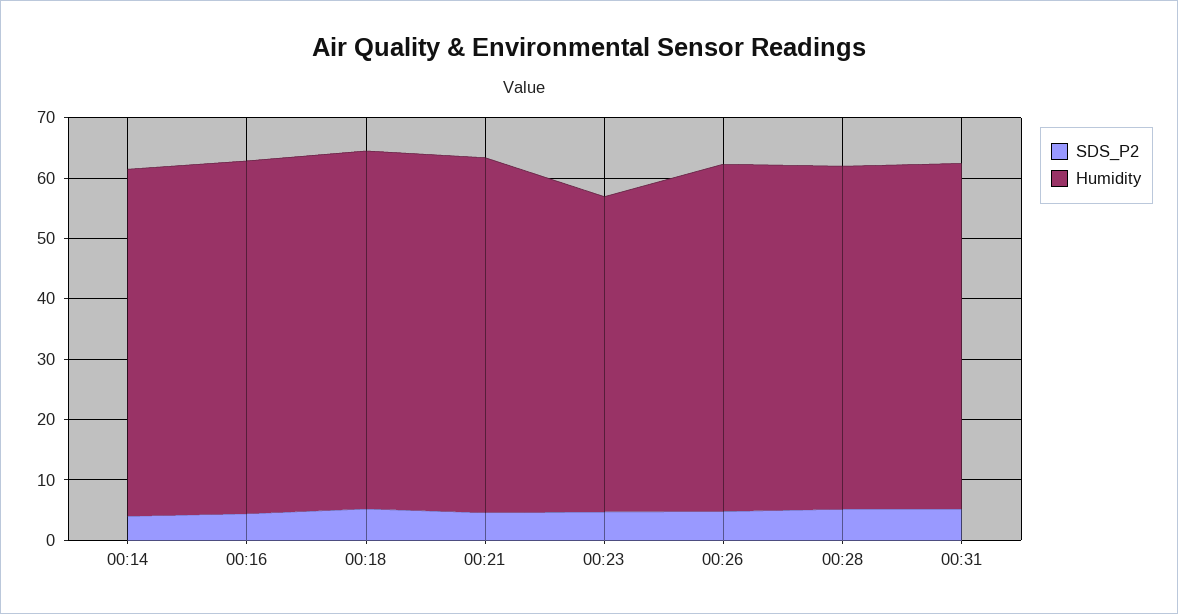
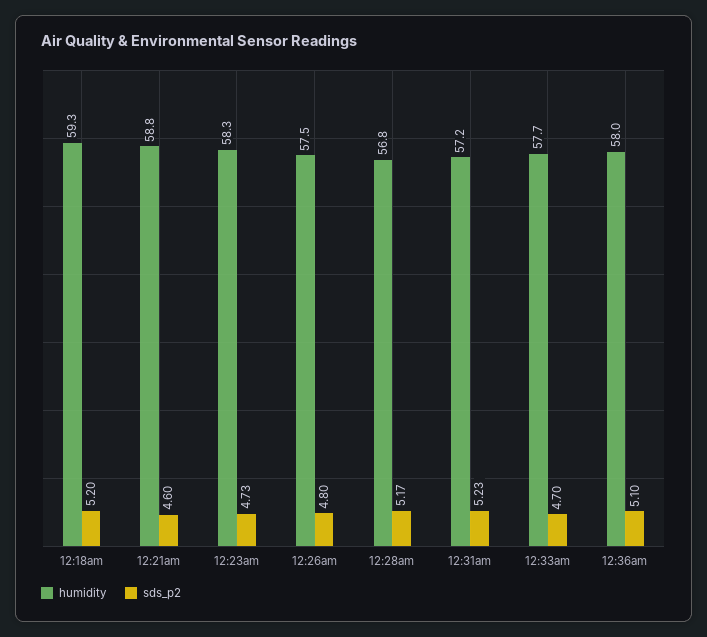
SDS_P2, 00:14: 4 -> none
Humidity, 00:14: 58 -> none
SDS_P2, 00:16: 4 -> none
Humidity, 00:16: 58 -> none
Humidity, 00:23: 52 -> 58.3
Humidity, 12:33am: none -> 57.7
SDS_P2, 12:33am: none -> 4.7
Humidity, 12:36am: none -> 58
SDS_P2, 12:36am: none -> 5.1

